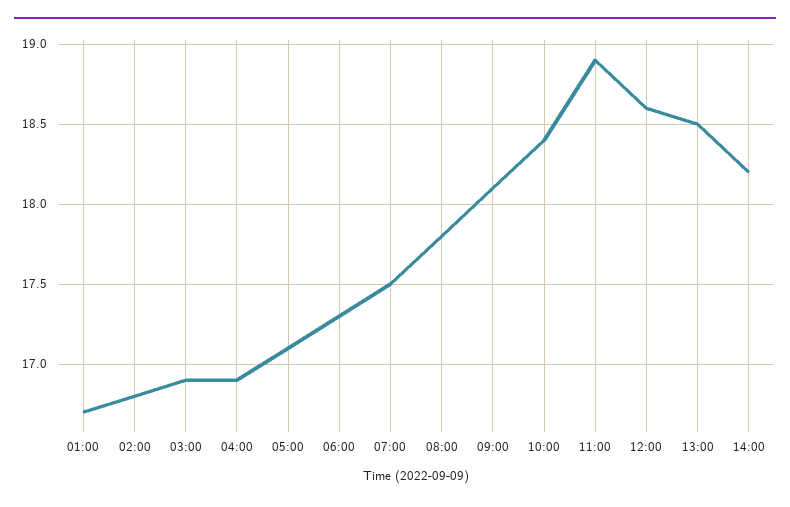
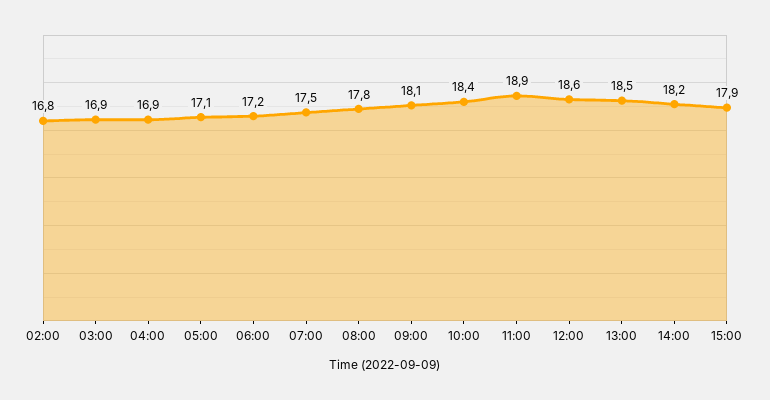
01:00: 16.7 -> none
06:00: 17.3 -> 17.2
15:00: none -> 17.9

